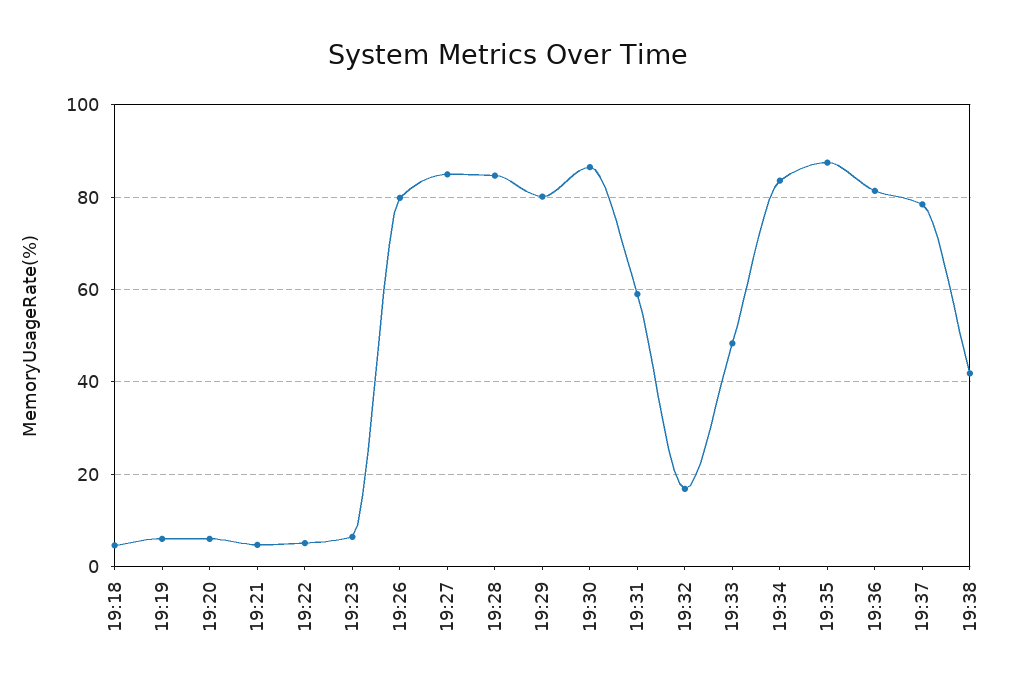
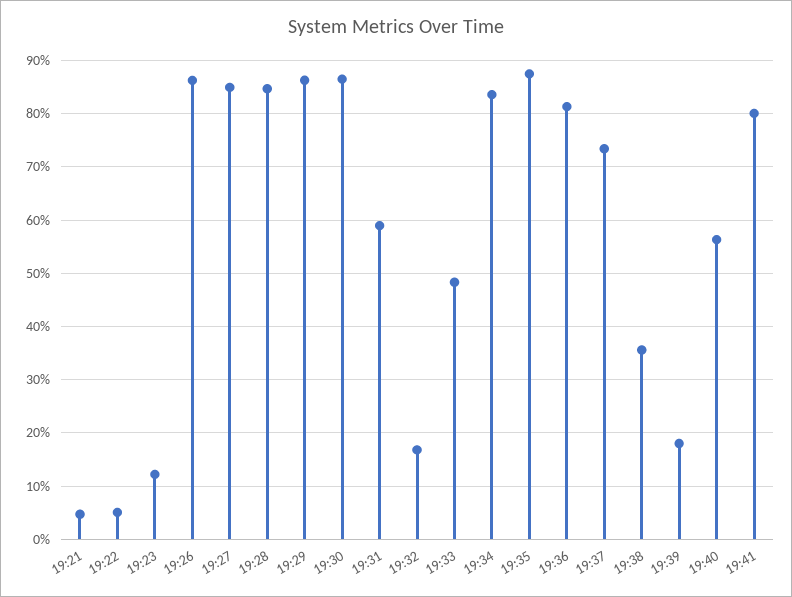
19:18: 4 -> none
19:19: 6 -> none
19:20: 6 -> none
19:23: 6 -> 12
19:26: 80 -> 86
19:29: 80 -> 86
19:37: 78 -> 74
19:38: 42 -> 36
19:39: none -> 18
19:40: none -> 56
19:41: none -> 80

